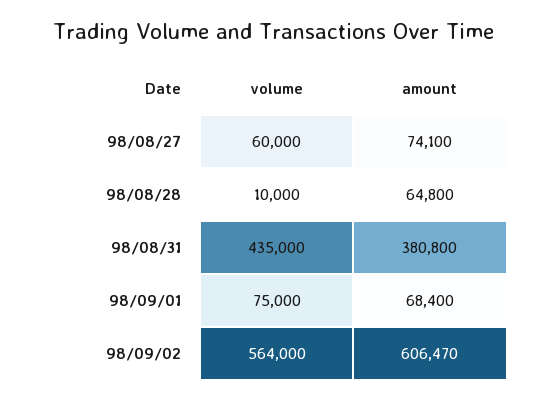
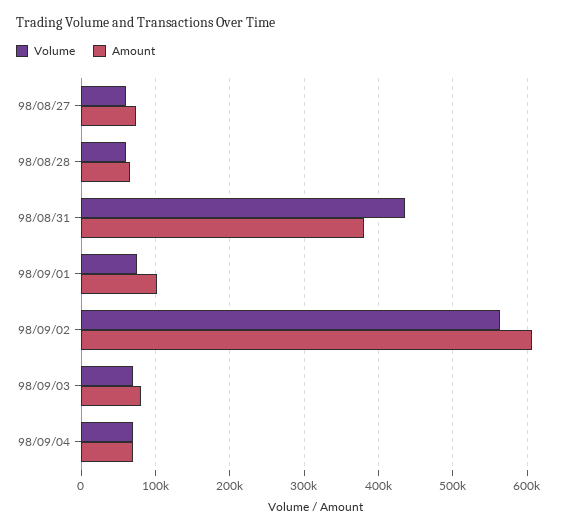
volume, 98/08/28: 10000 -> 60000
amount, 98/09/01: 68400 -> 100000
volume, 98/09/03: none -> 70000
amount, 98/09/03: none -> 80000
volume, 98/09/04: none -> 70000
amount, 98/09/04: none -> 70000

